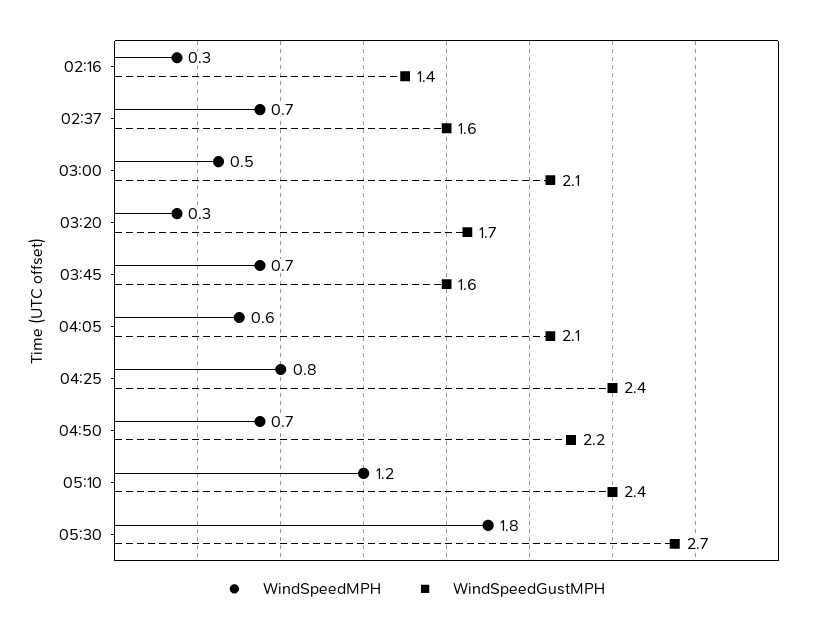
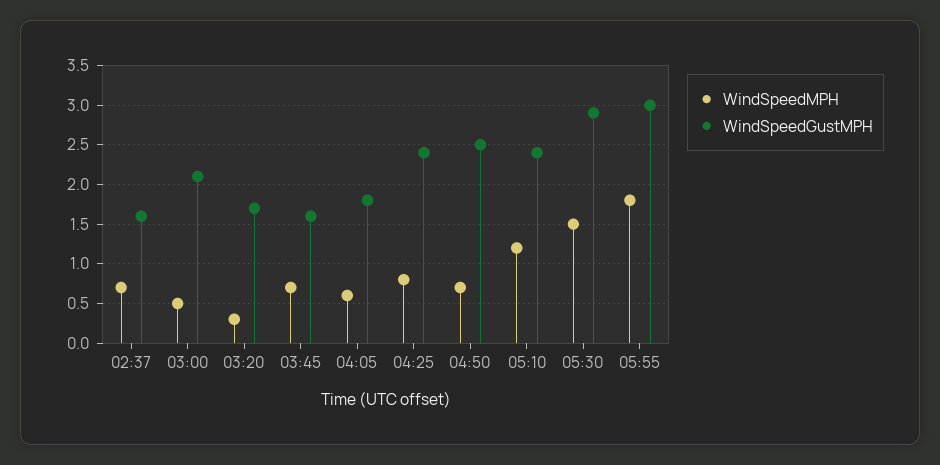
WindSpeedMPH, 02:16: 0.3 -> none
WindSpeedGustMPH, 02:16: 1.4 -> none
WindSpeedGustMPH, 04:05: 2.1 -> 1.8
WindSpeedGustMPH, 04:50: 2.2 -> 2.5
WindSpeedMPH, 05:30: 1.8 -> 1.5
WindSpeedGustMPH, 05:30: 2.7 -> 2.9
WindSpeedMPH, 05:55: none -> 1.8
WindSpeedGustMPH, 05:55: none -> 3

